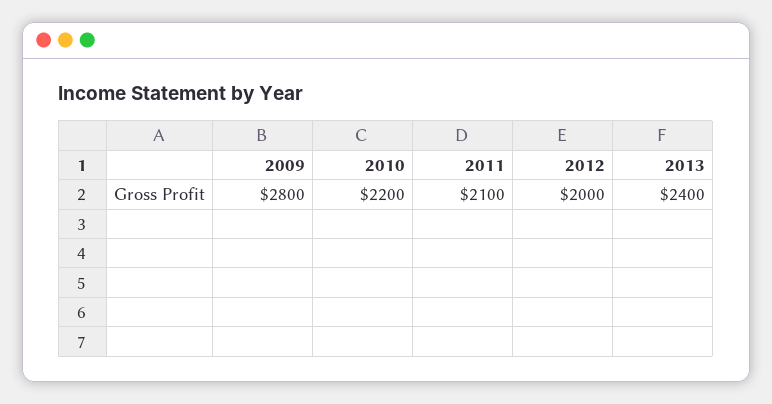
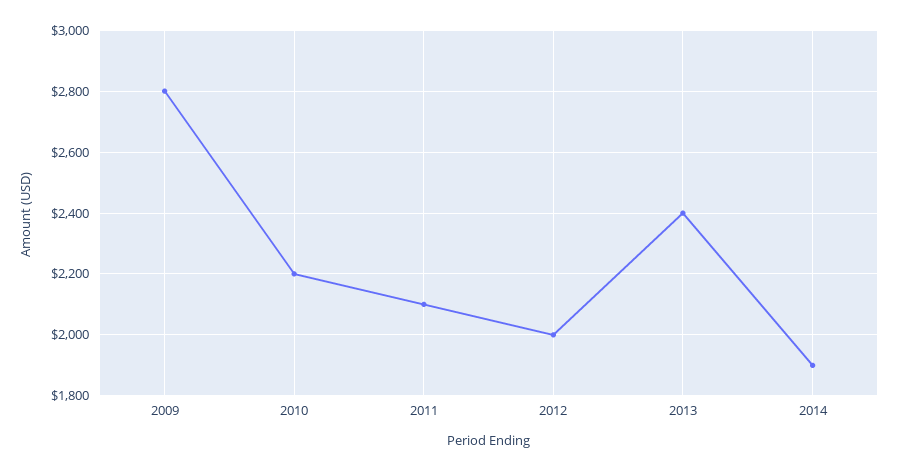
2014: none -> 1900

